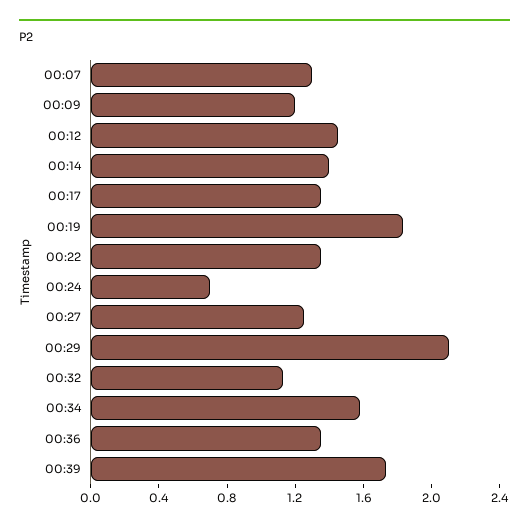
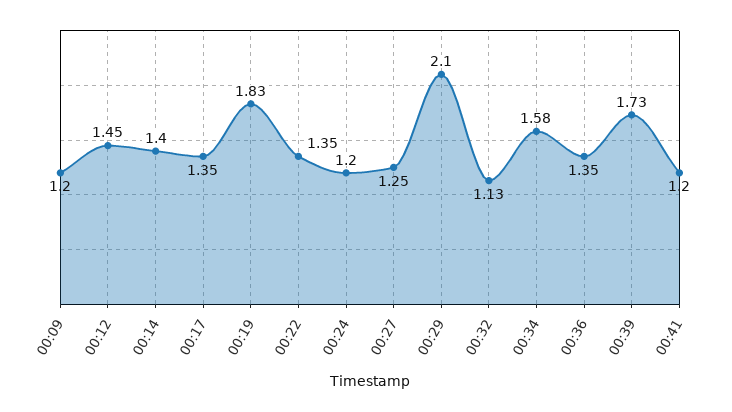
00:07: 1.3 -> none
00:24: 0.7 -> 1.2
00:41: none -> 1.2

